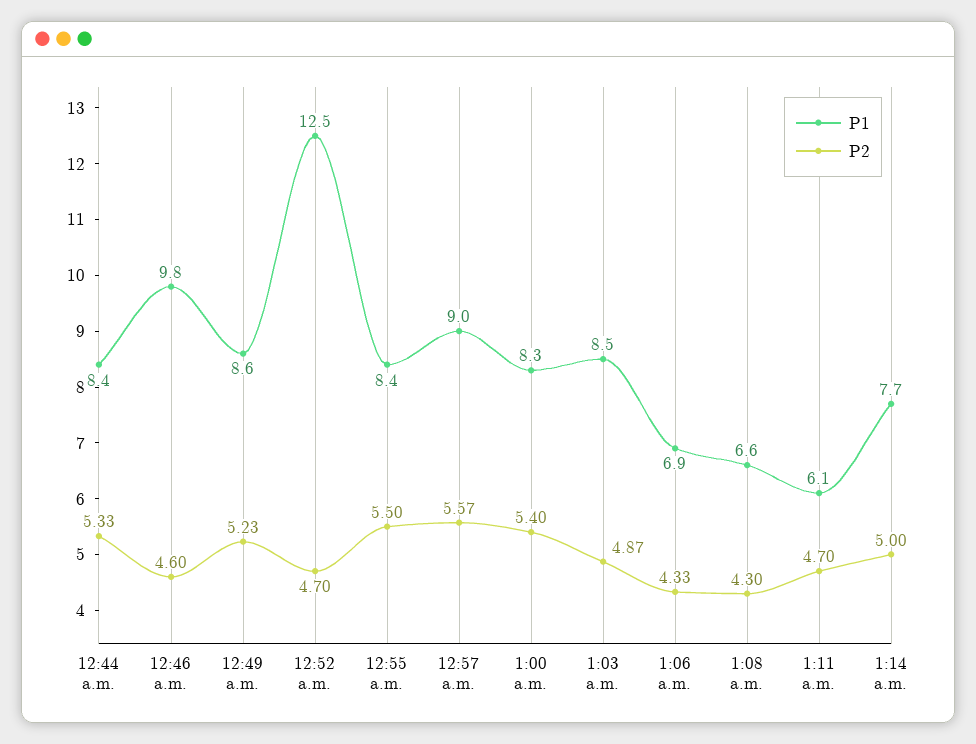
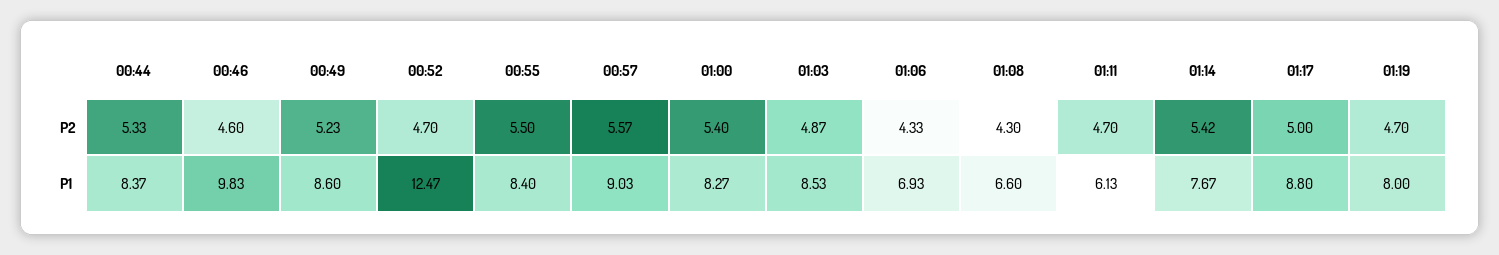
P2, 1:14 a.m.: 5 -> 5.42
P2, 01:17: none -> 5
P2, 01:19: none -> 4.7
P1, 01:17: none -> 8.8
P1, 01:19: none -> 8

